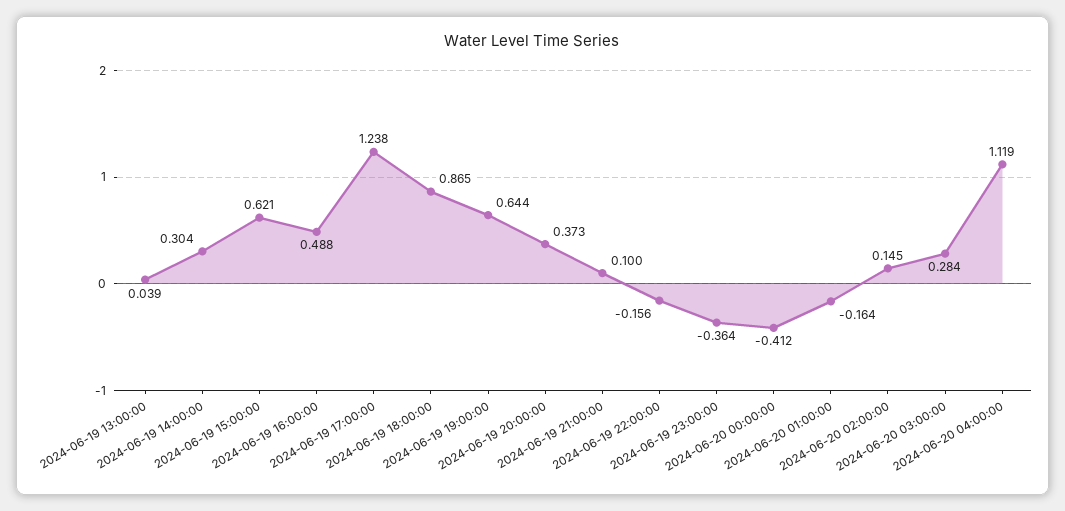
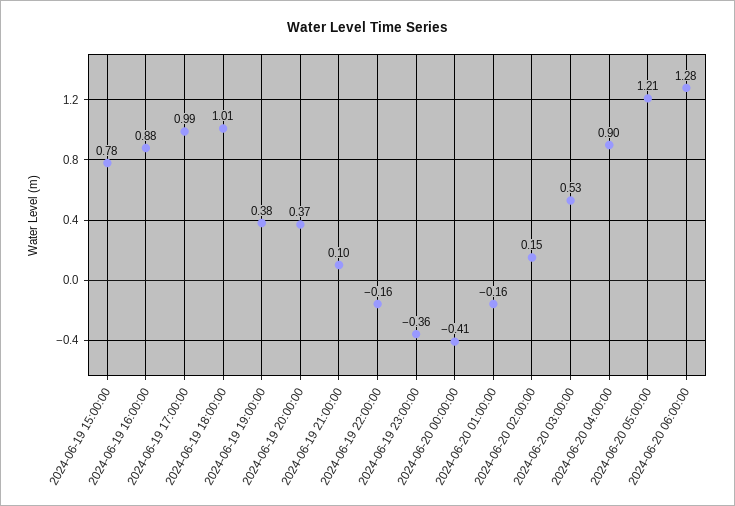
2024-06-19 13:00:00: 0.039 -> none
2024-06-19 14:00:00: 0.304 -> none
2024-06-19 15:00:00: 0.621 -> 0.78
2024-06-19 16:00:00: 0.488 -> 0.88
2024-06-19 17:00:00: 1.238 -> 0.99
2024-06-19 18:00:00: 0.865 -> 1.01
2024-06-19 19:00:00: 0.644 -> 0.38
2024-06-20 03:00:00: 0.284 -> 0.53
2024-06-20 04:00:00: 1.119 -> 0.9
2024-06-20 05:00:00: none -> 1.21
2024-06-20 06:00:00: none -> 1.28

